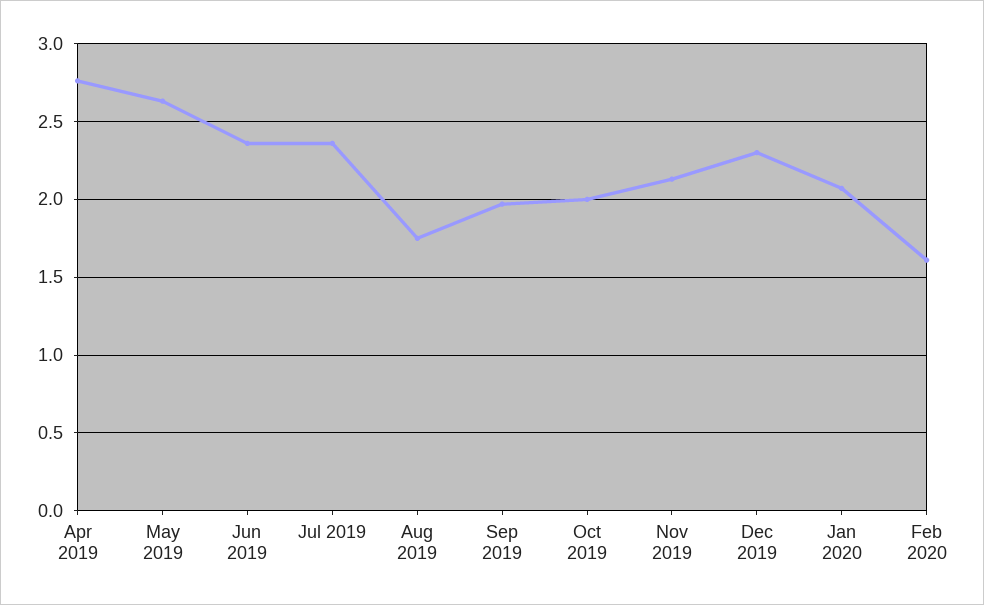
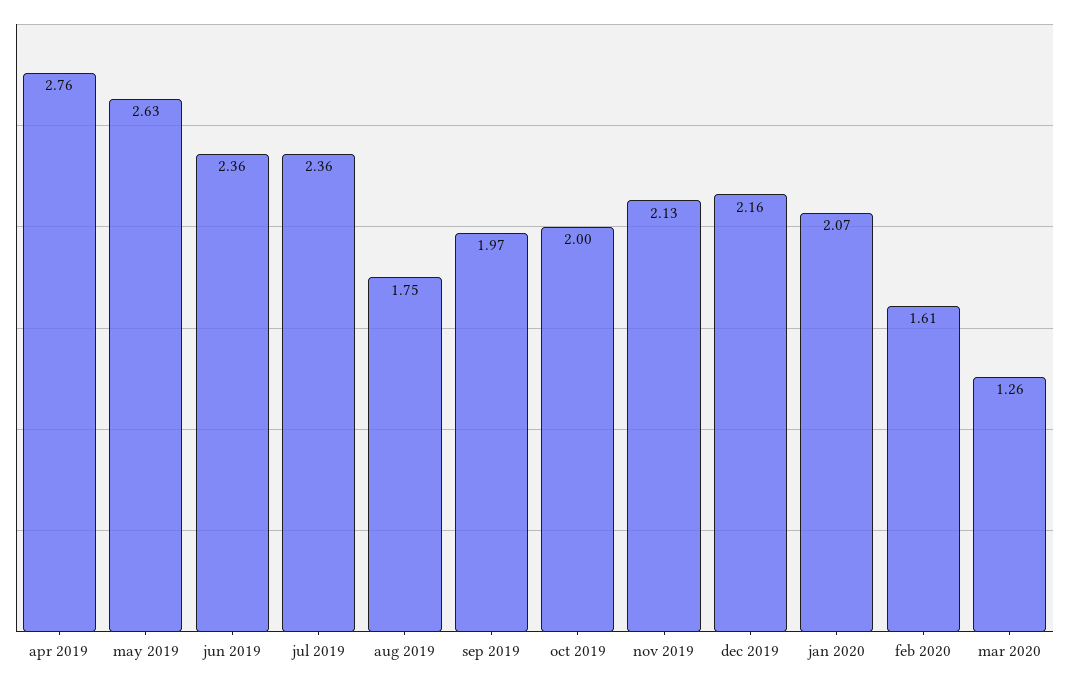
Dec 2019: 2.3 -> 2.16
mar 2020: none -> 1.26

